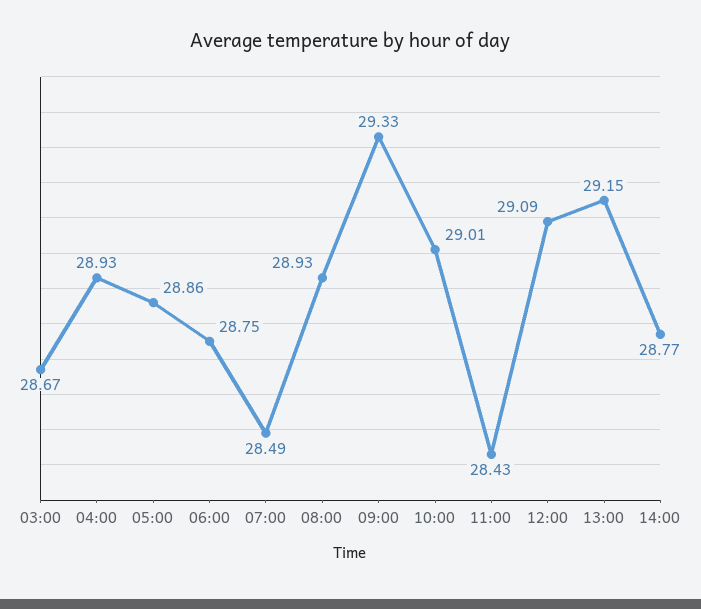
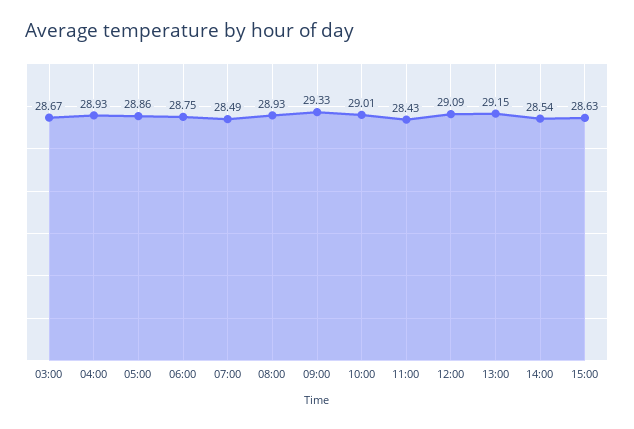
14:00: 28.77 -> 28.54
15:00: none -> 28.63

